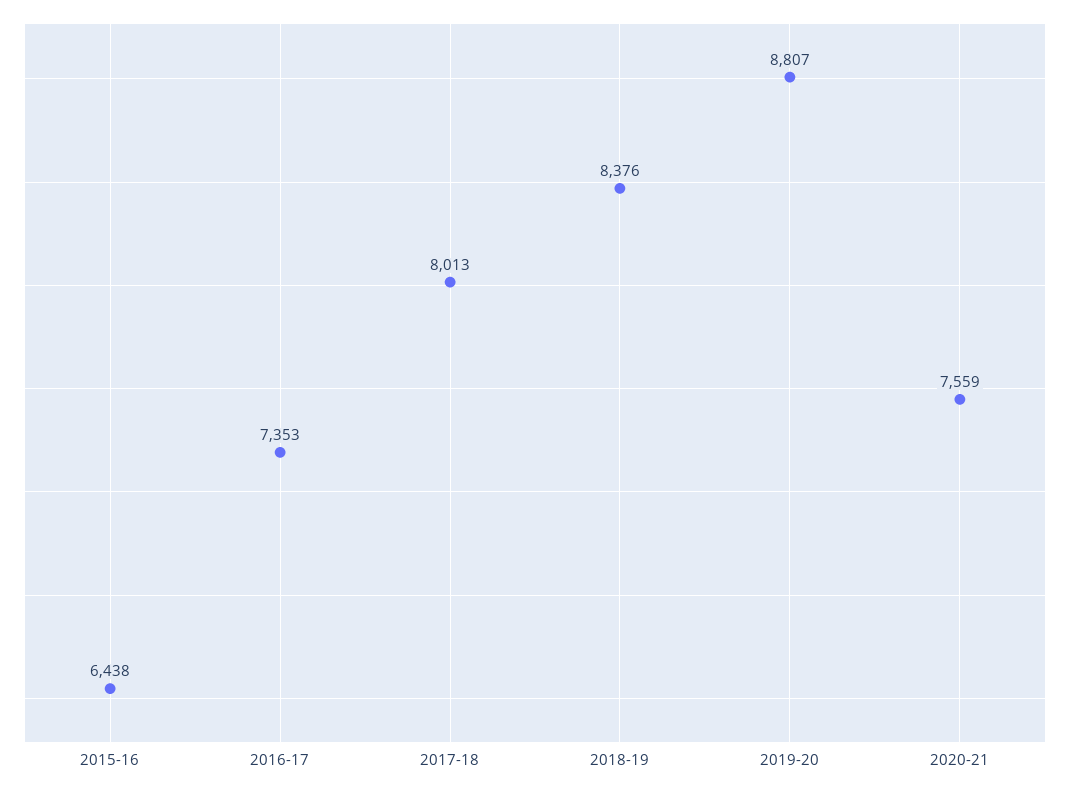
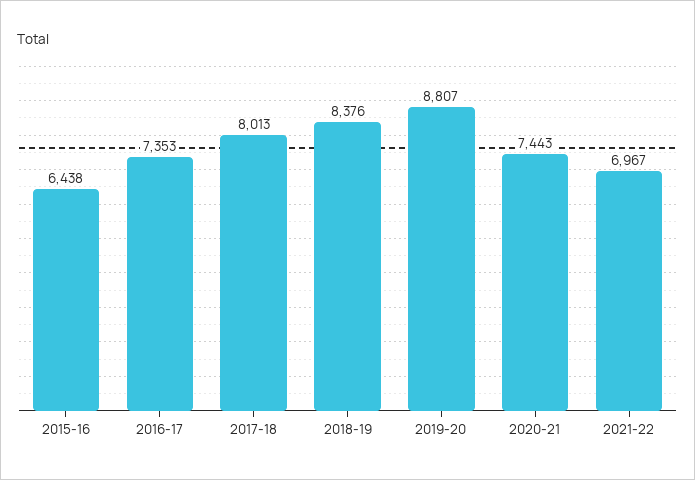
2020-21: 7559 -> 7443
2021-22: none -> 6967

